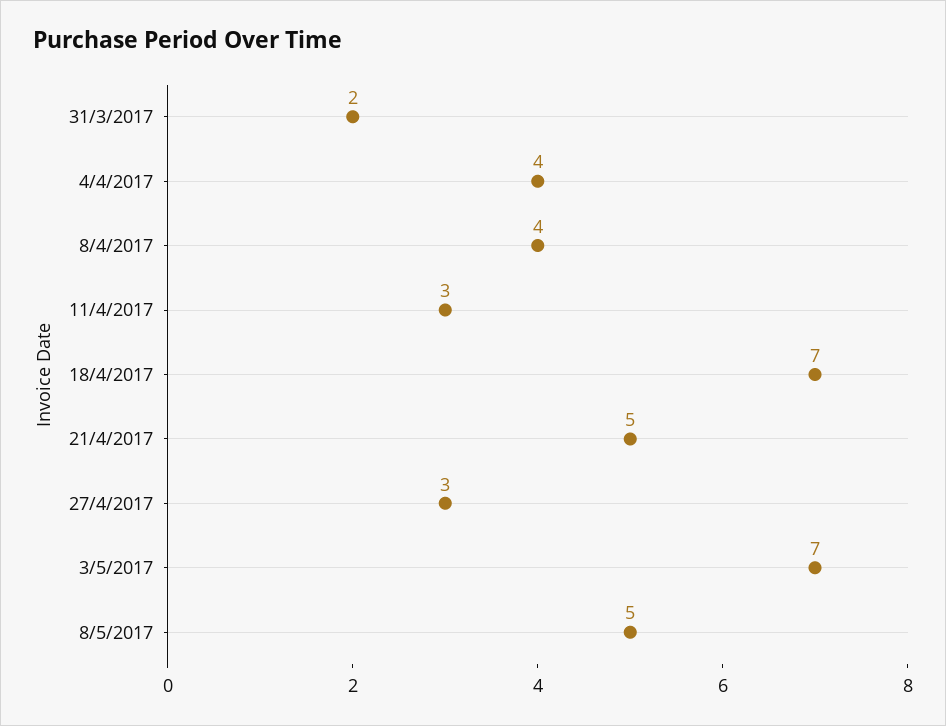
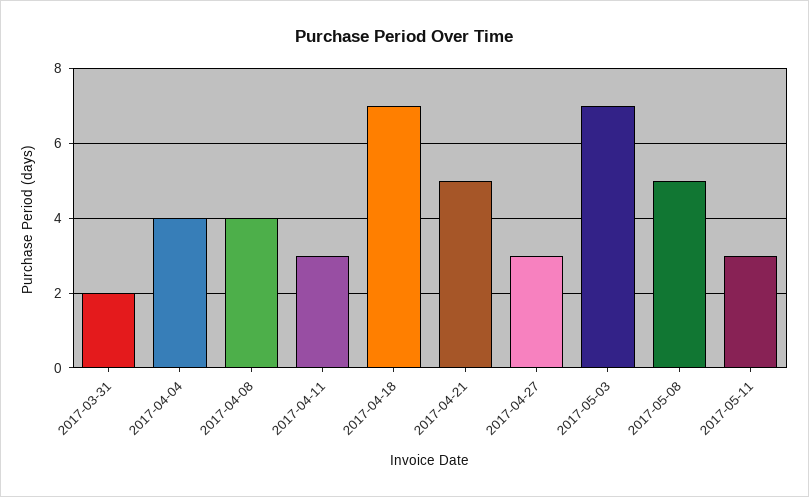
2017-05-11: none -> 3

